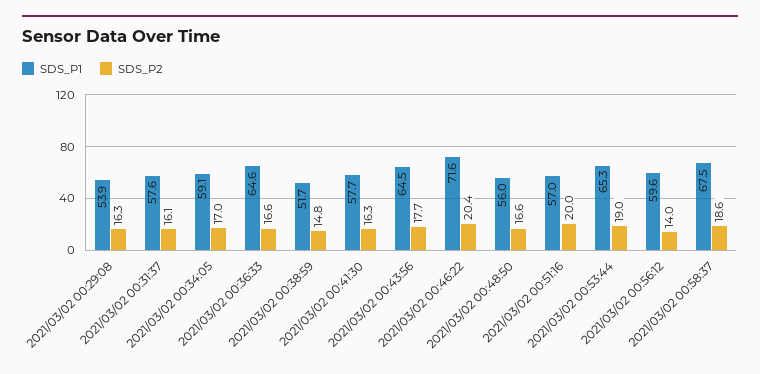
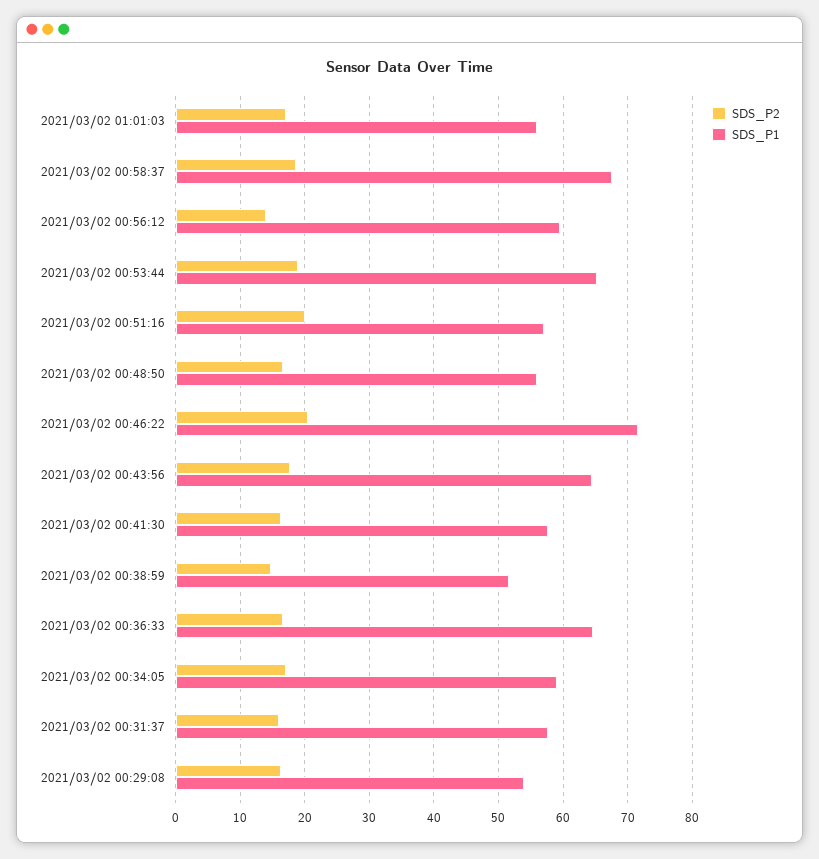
SDS_P2, 2021/03/02 01:01:03: none -> 17
SDS_P1, 2021/03/02 01:01:03: none -> 56

